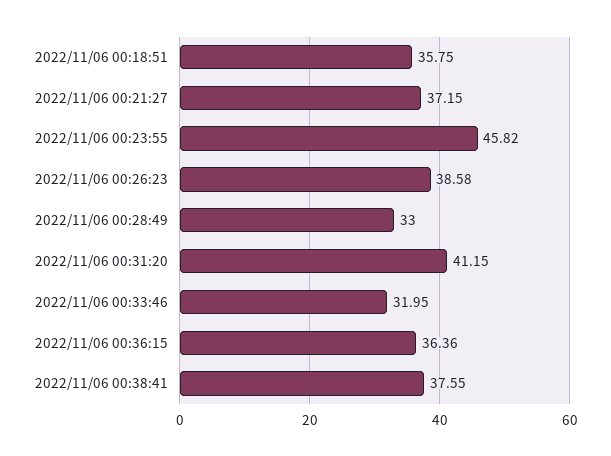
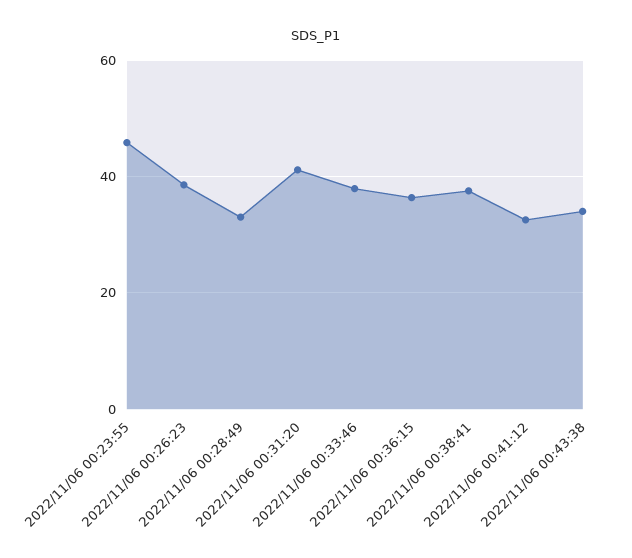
2022/11/06 00:18:51: 35.75 -> none
2022/11/06 00:21:27: 37.15 -> none
2022/11/06 00:33:46: 31.95 -> 38
2022/11/06 00:41:12: none -> 32
2022/11/06 00:43:38: none -> 34

